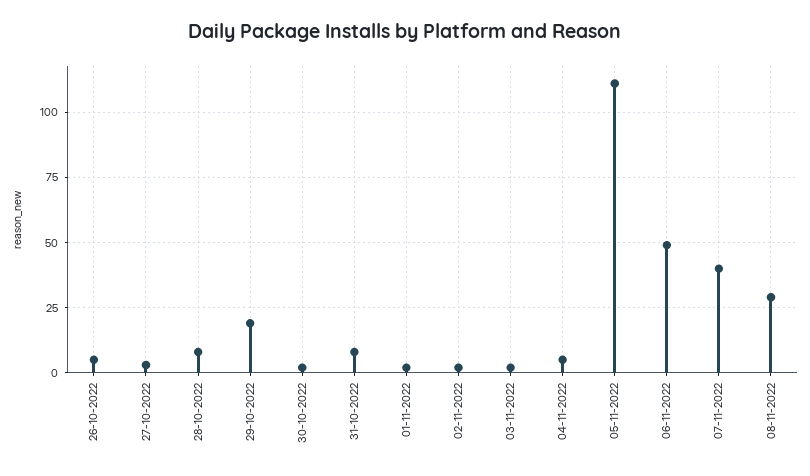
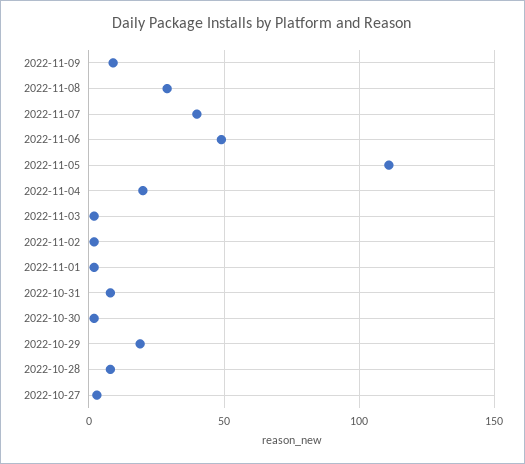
26-10-2022: 5 -> none
04-11-2022: 5 -> 20
2022-11-09: none -> 10

